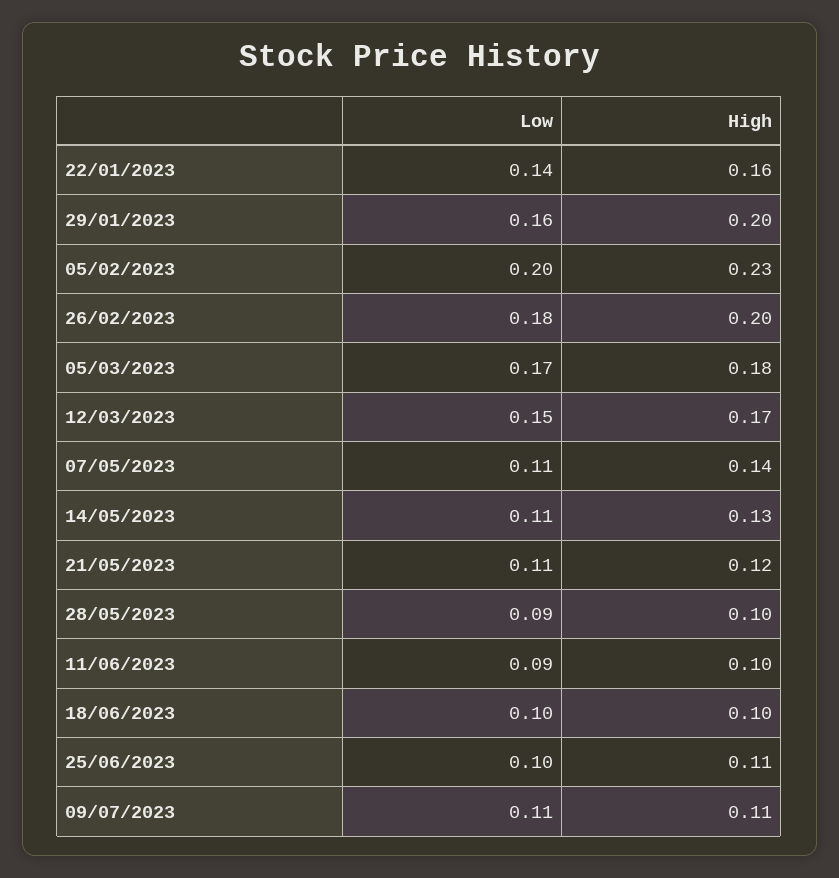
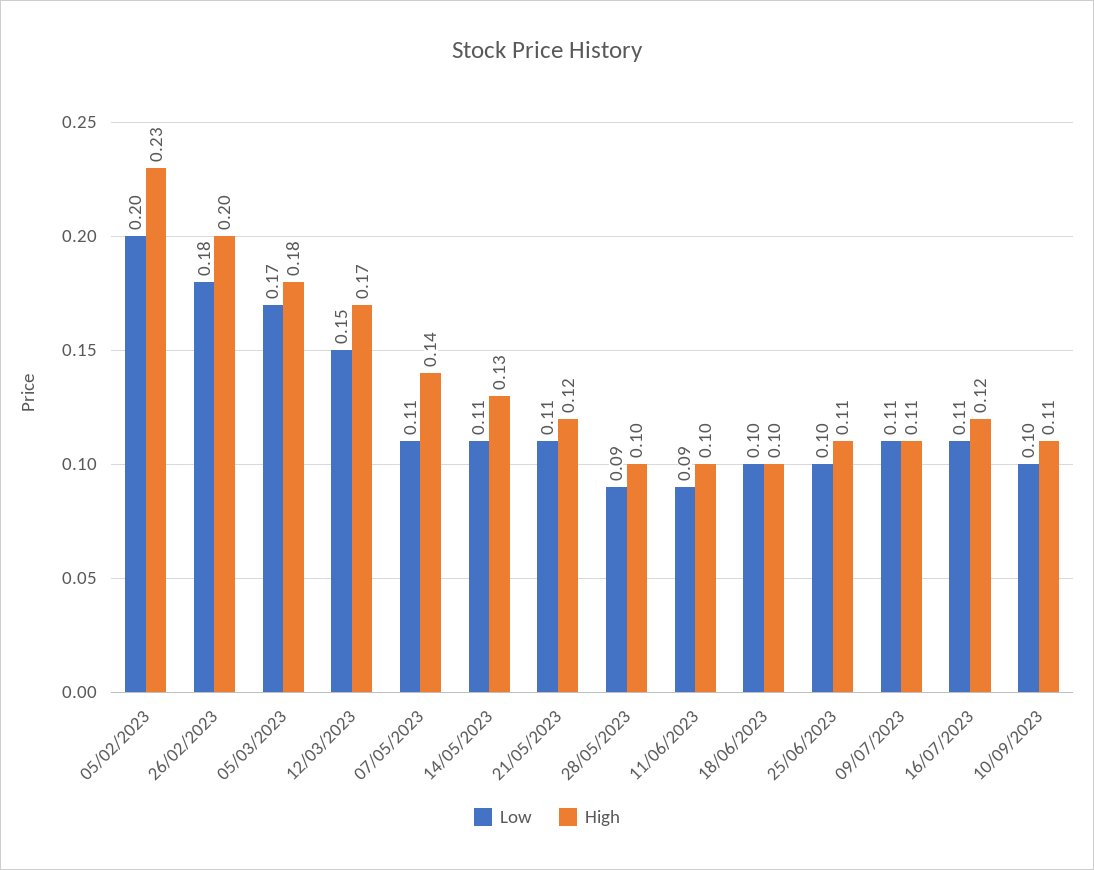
Low, 22/01/2023: 0.14 -> none
High, 22/01/2023: 0.16 -> none
Low, 29/01/2023: 0.16 -> none
High, 29/01/2023: 0.2 -> none
Low, 16/07/2023: none -> 0.11
High, 16/07/2023: none -> 0.12
Low, 10/09/2023: none -> 0.1
High, 10/09/2023: none -> 0.11

